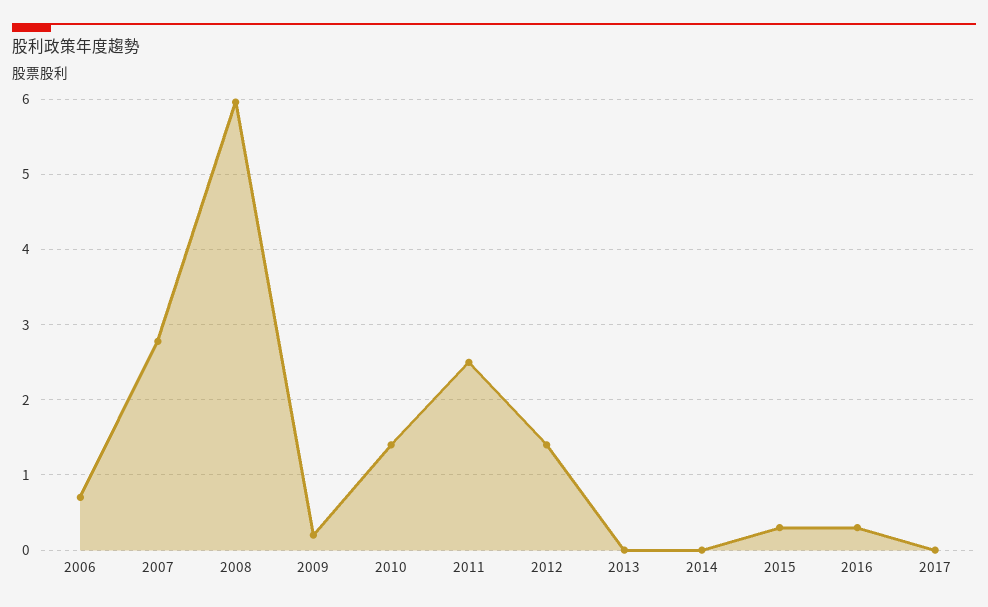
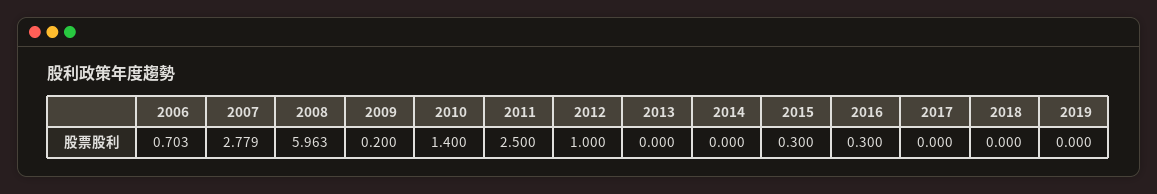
2012: 1.4 -> 1
2018: none -> 0
2019: none -> 0

